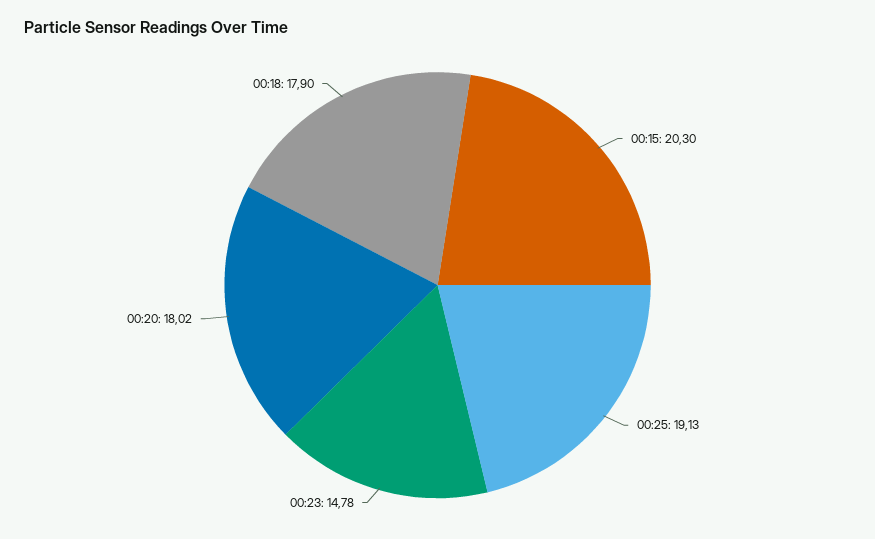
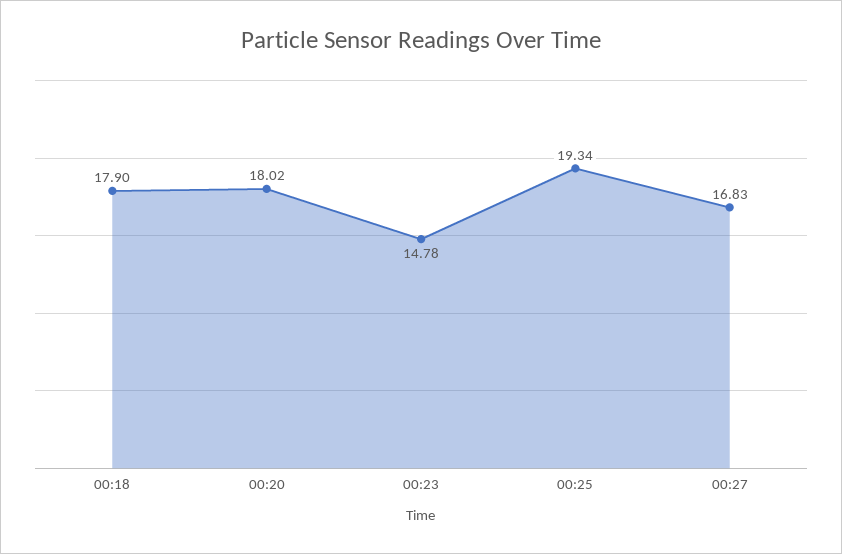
00:15: 20.3 -> none
00:25: 19.13 -> 19.34
00:27: none -> 16.83

